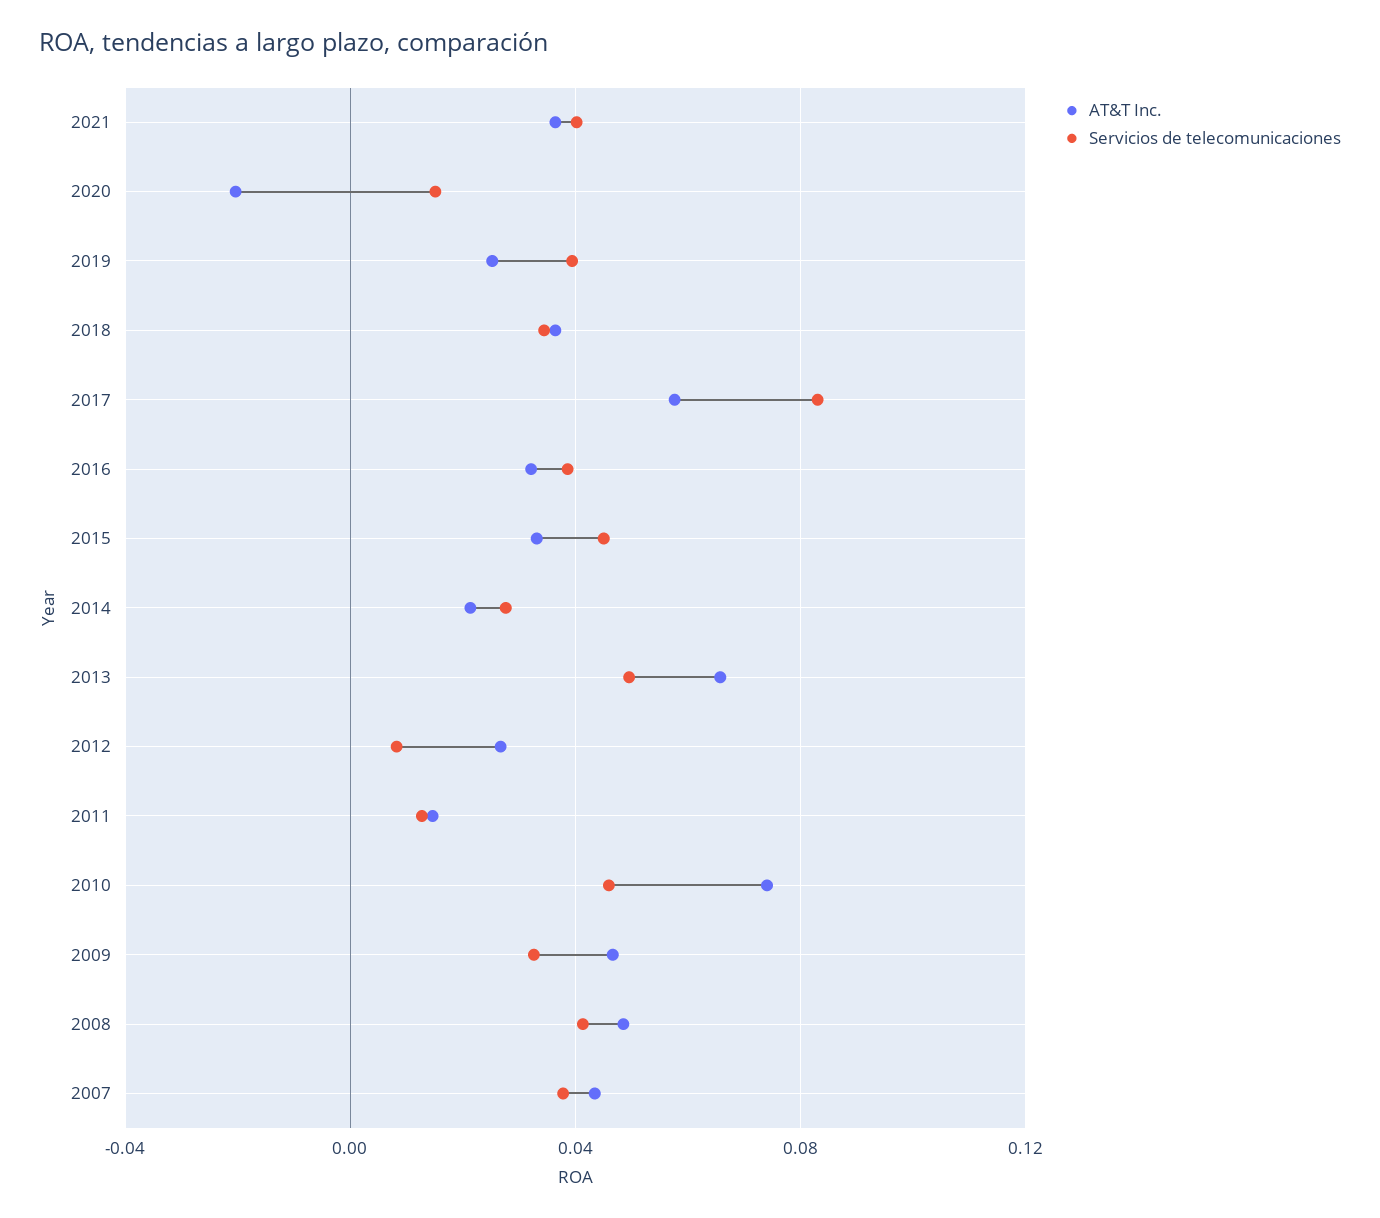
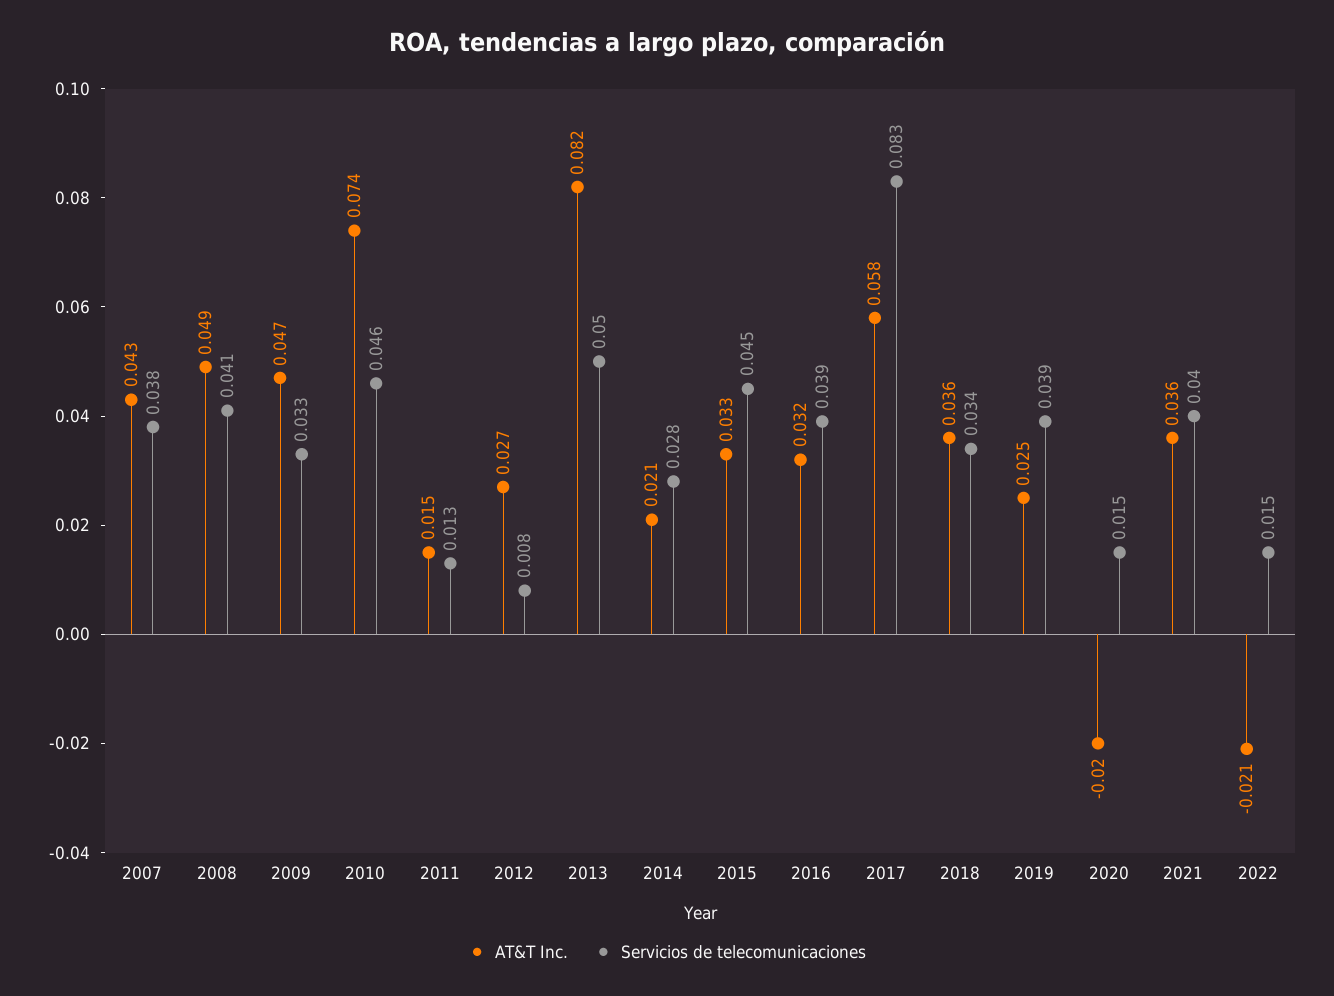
AT&T Inc., 2013: 0.065 -> 0.082
AT&T Inc., 2022: none -> -0.021
Servicios de telecomunicaciones, 2022: none -> 0.015

